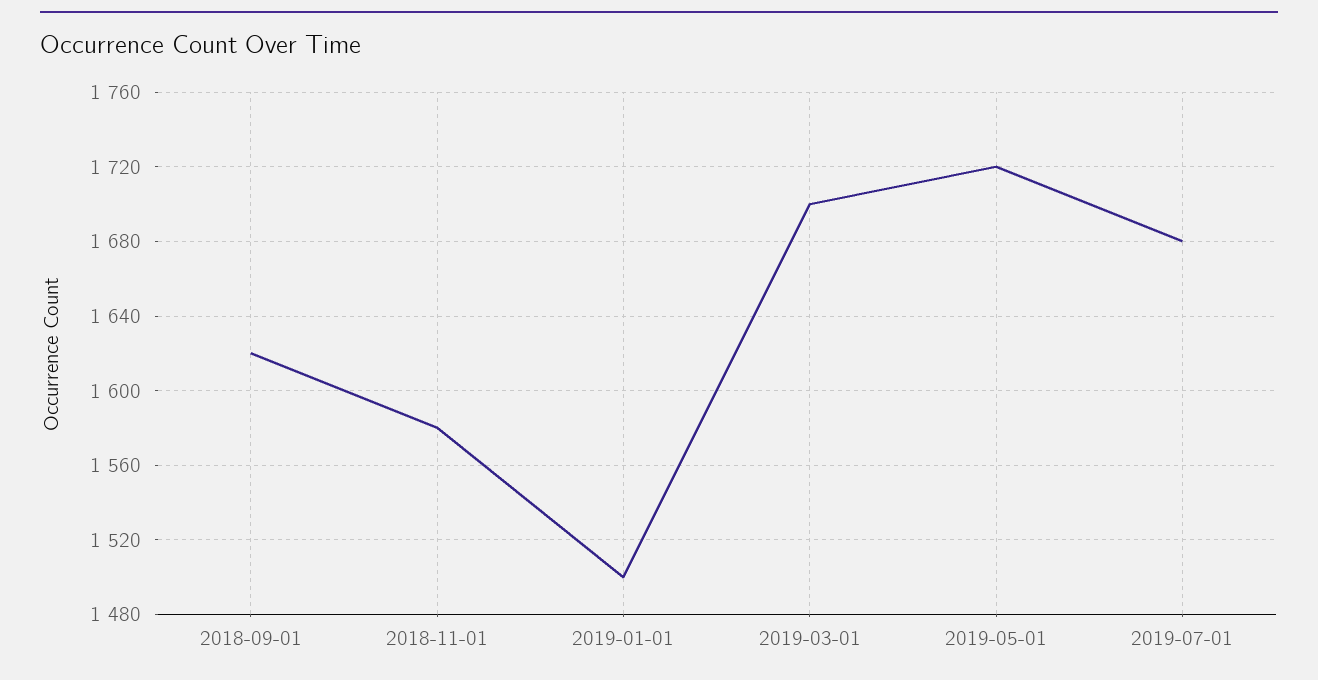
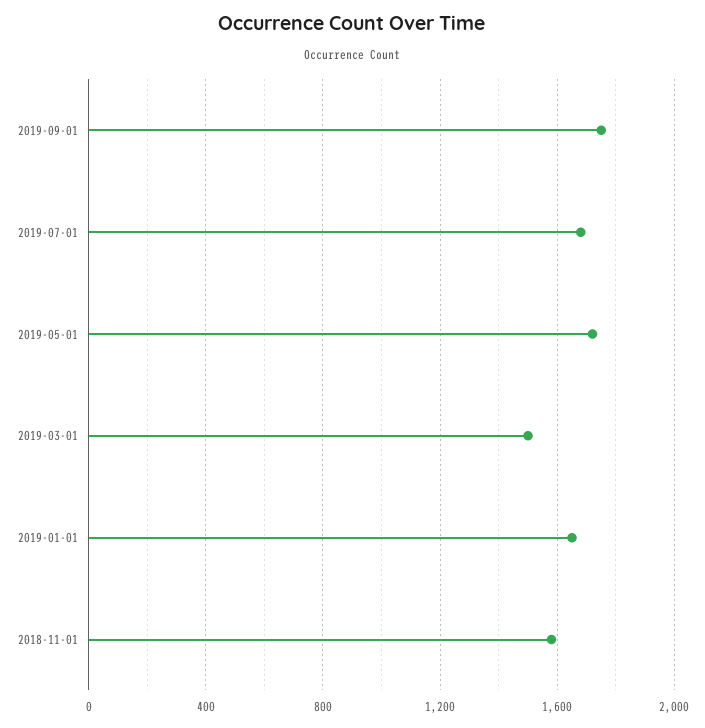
2018-09-01: 1620 -> none
2019-01-01: 1500 -> 1650
2019-03-01: 1700 -> 1500
2019-09-01: none -> 1750

